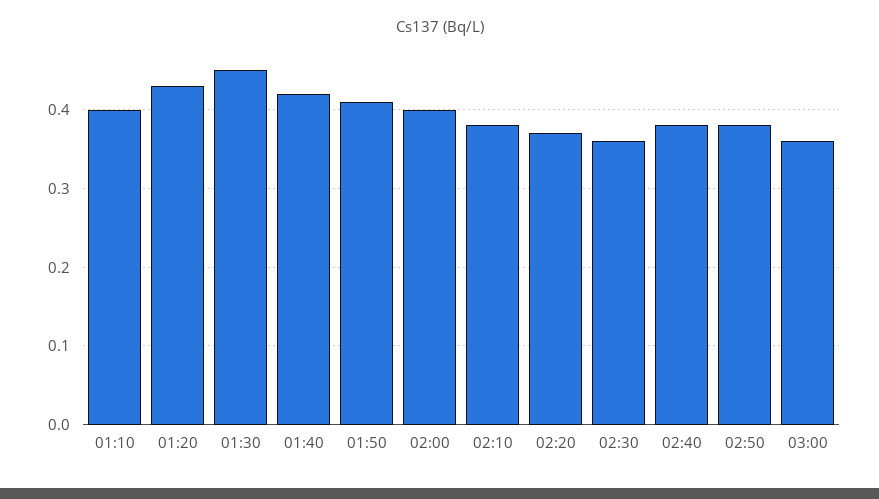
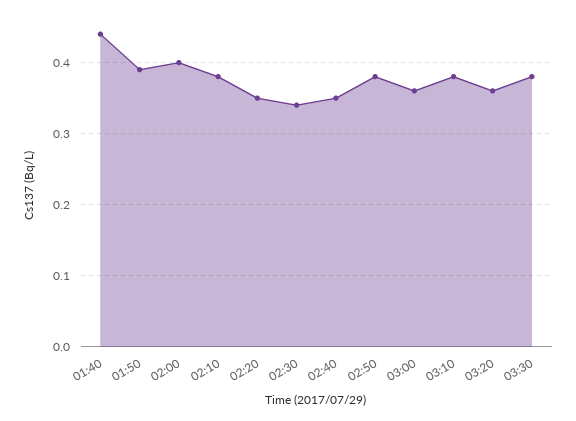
01:10: 0.4 -> none
01:20: 0.43 -> none
01:30: 0.45 -> none
01:40: 0.42 -> 0.44
01:50: 0.41 -> 0.39
02:20: 0.37 -> 0.35
02:30: 0.36 -> 0.34
02:40: 0.38 -> 0.35
03:10: none -> 0.38
03:20: none -> 0.36
03:30: none -> 0.38

